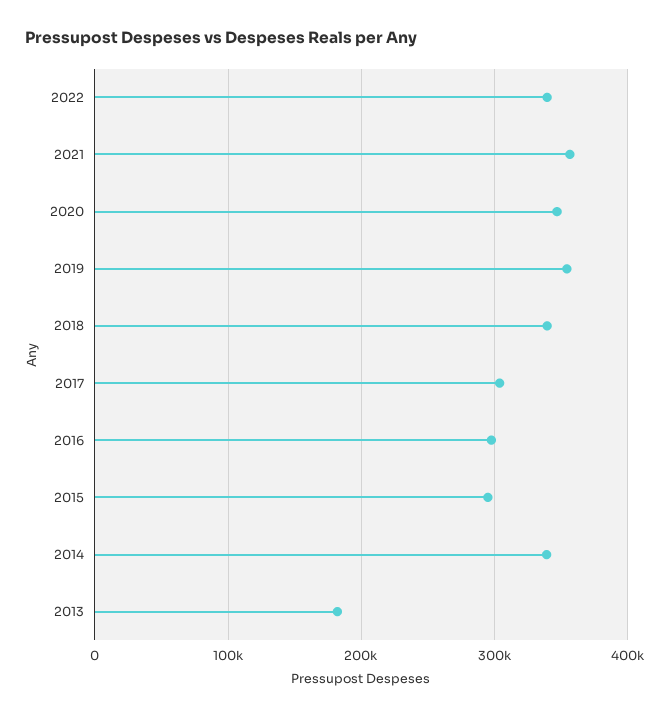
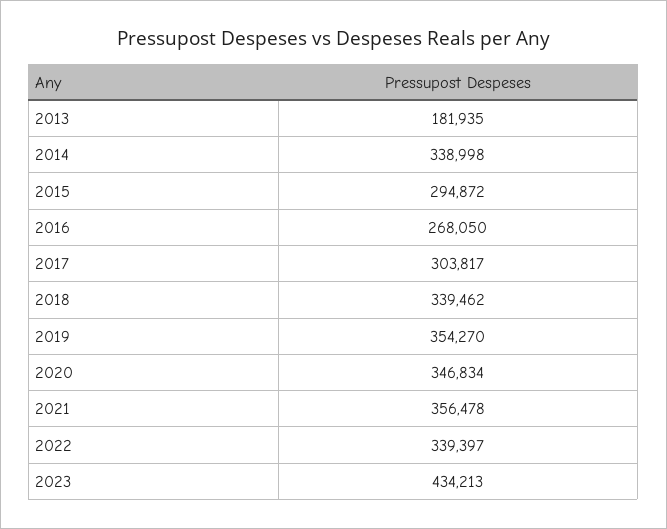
2016: 300000 -> 268050
2023: none -> 434213

